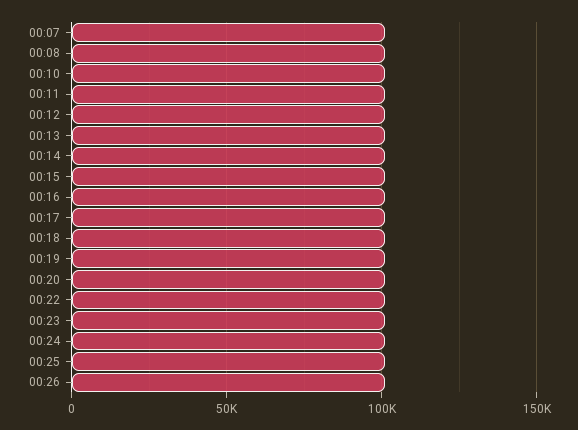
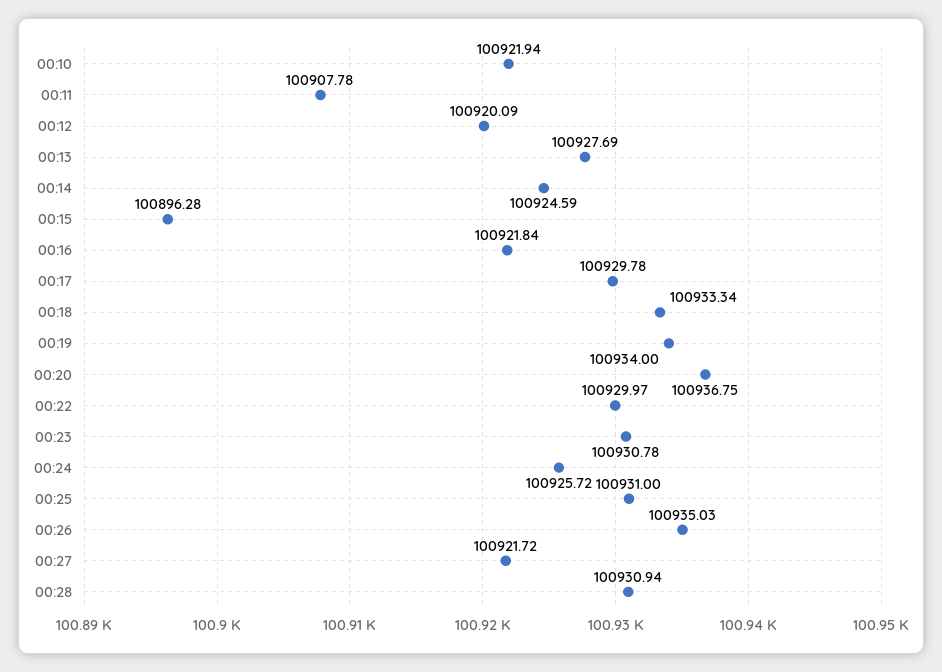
00:07: 100000 -> none
00:08: 100000 -> none
00:27: none -> 100921.72
00:28: none -> 100930.94

